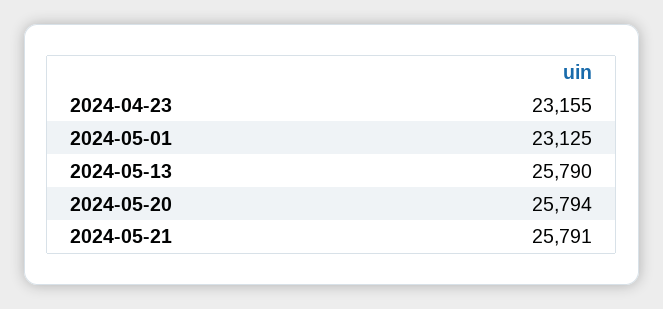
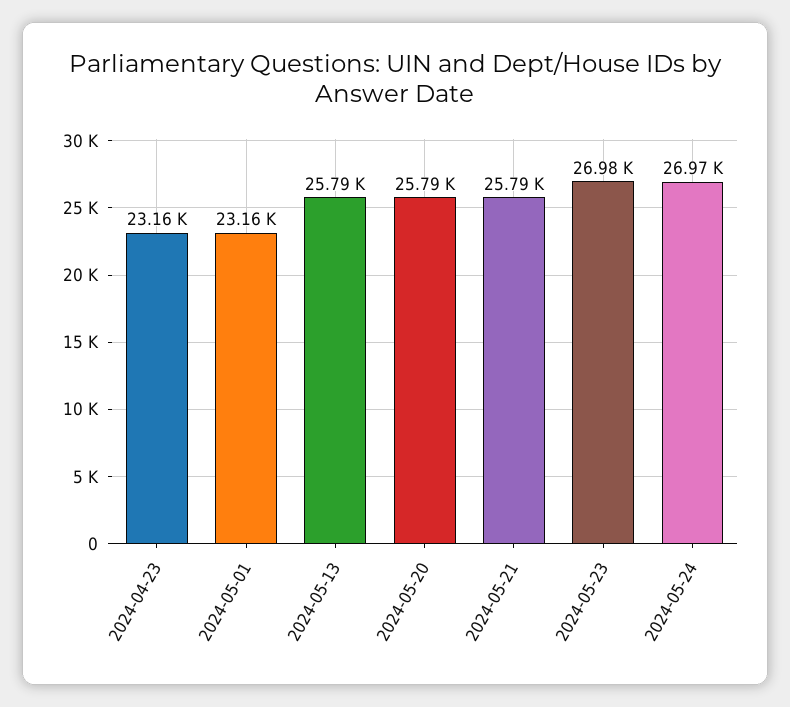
2024-05-01: 23125 -> 23160
2024-05-23: none -> 26980
2024-05-24: none -> 26970

